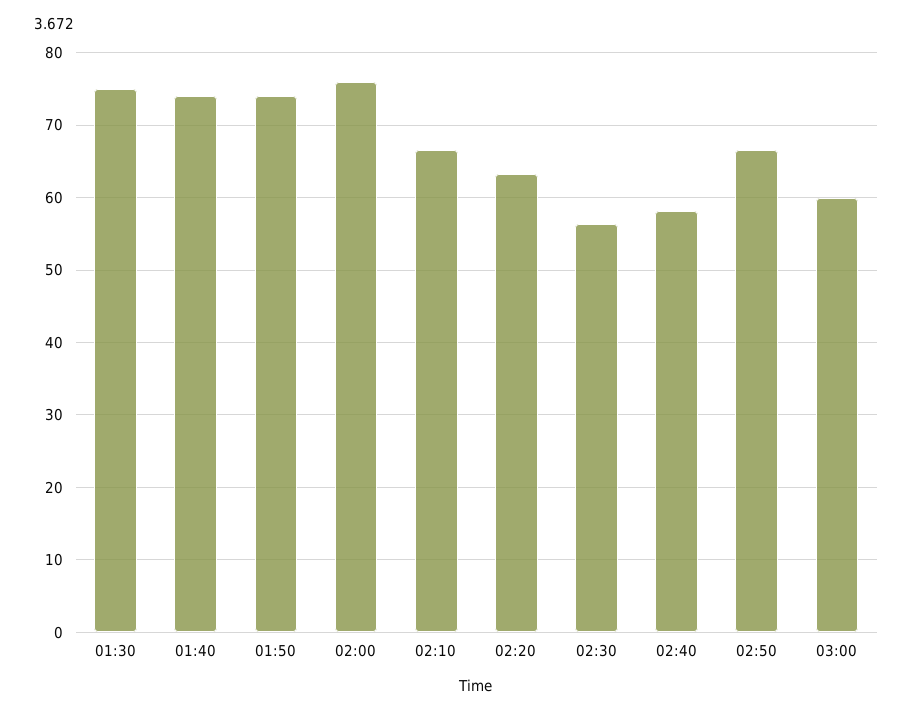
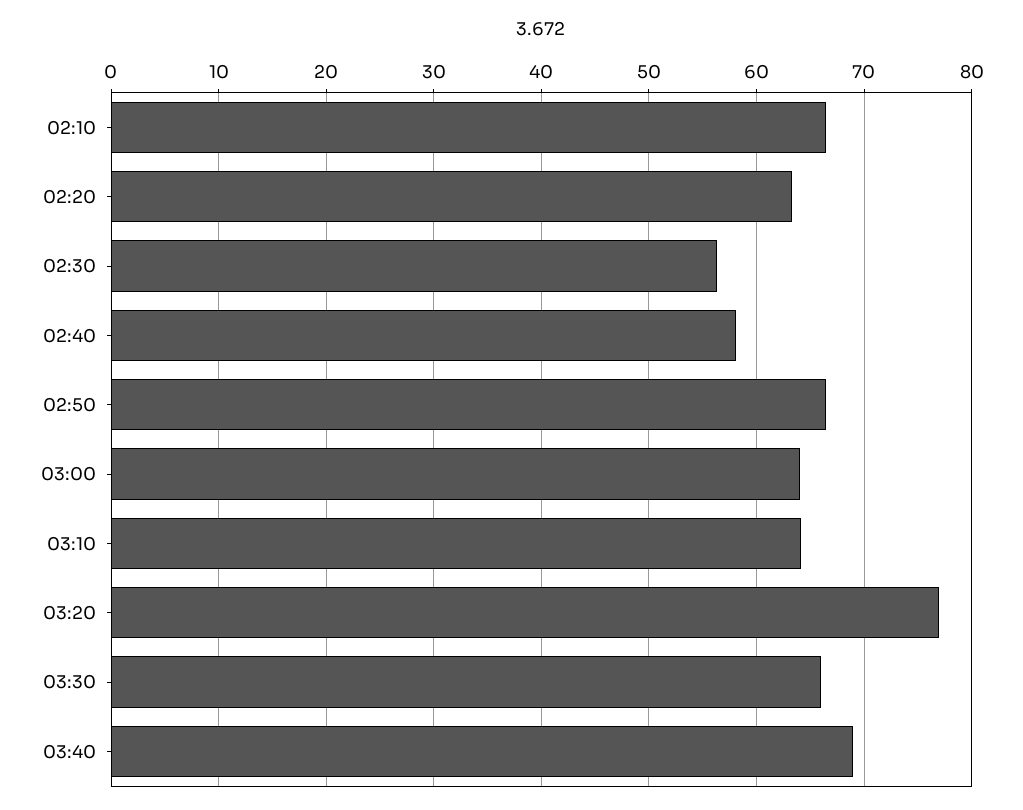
01:30: 75 -> none
01:40: 74 -> none
01:50: 74 -> none
02:00: 76 -> none
03:00: 60 -> 64
03:10: none -> 64
03:20: none -> 77
03:30: none -> 66
03:40: none -> 69

